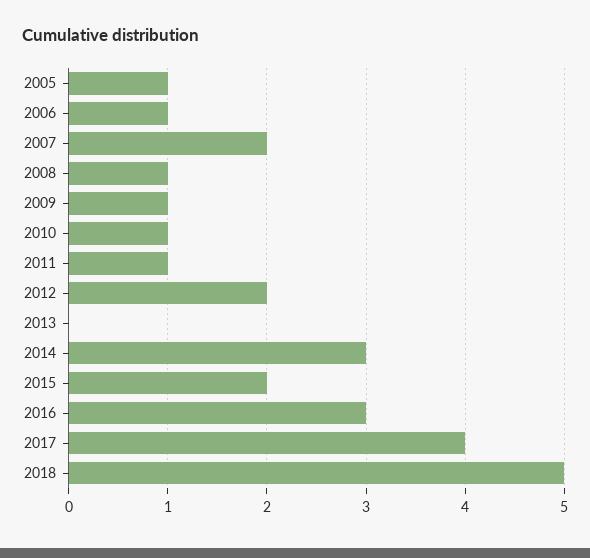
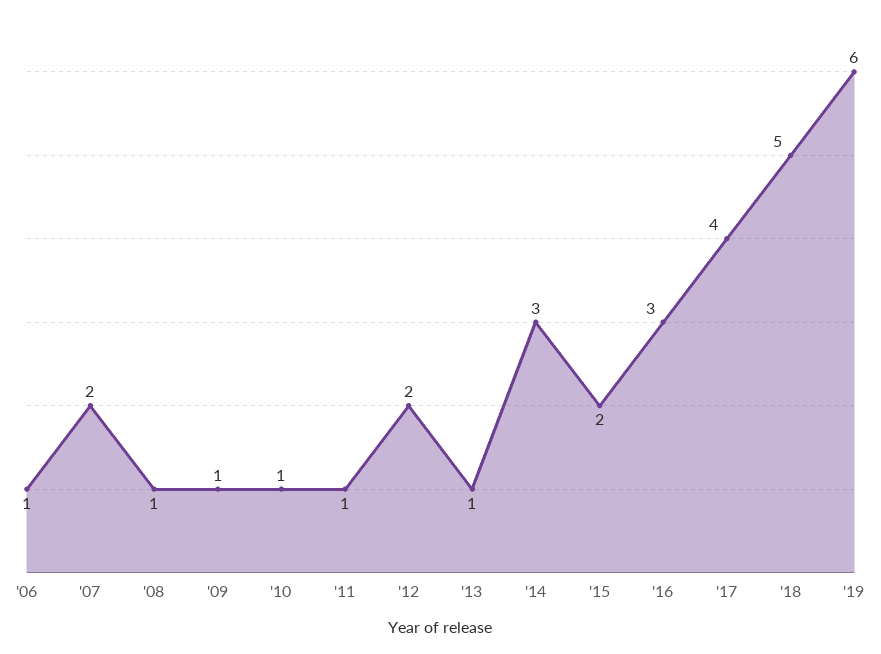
2005: 1 -> none
2013: 0 -> 1
'19: none -> 6

